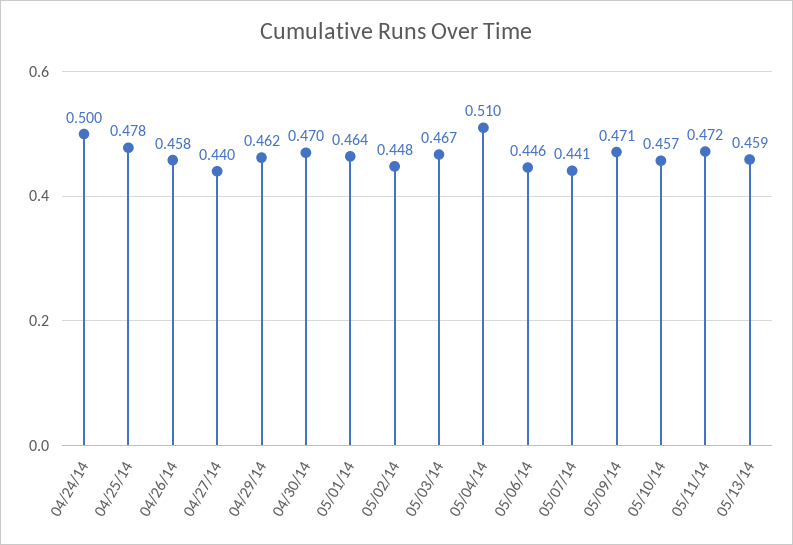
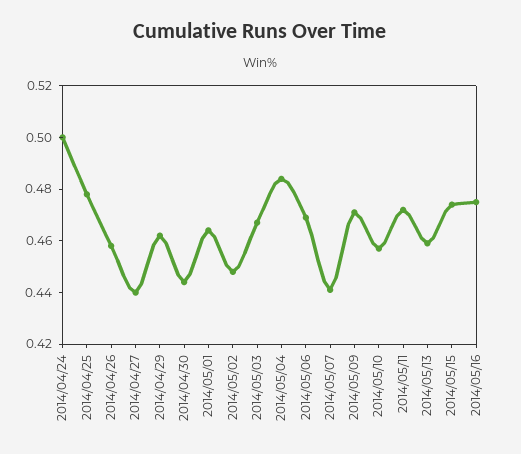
04/30/14: 0.47 -> 0.445
05/04/14: 0.51 -> 0.485
05/06/14: 0.446 -> 0.47
2014/05/15: none -> 0.475
2014/05/16: none -> 0.475

